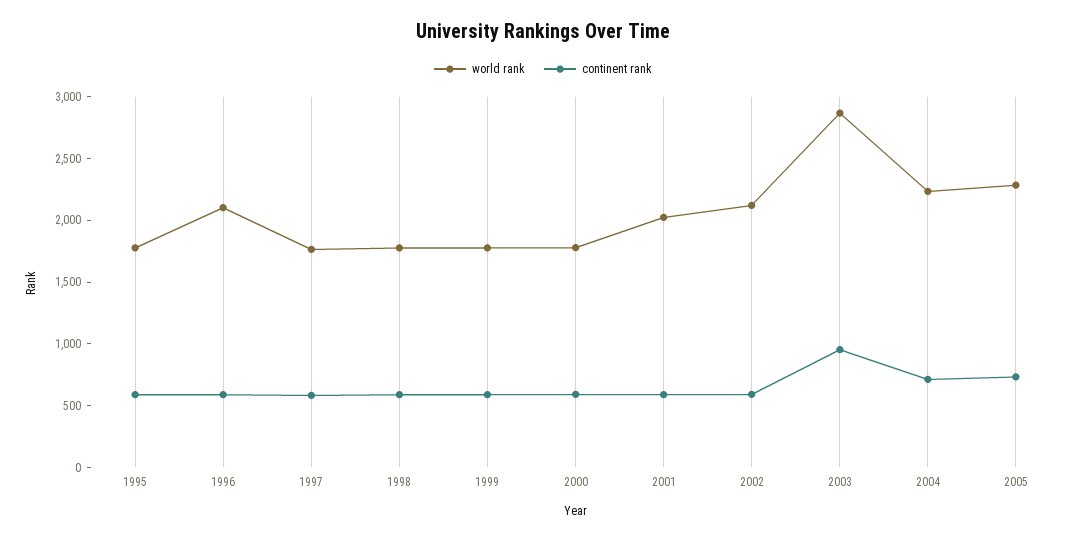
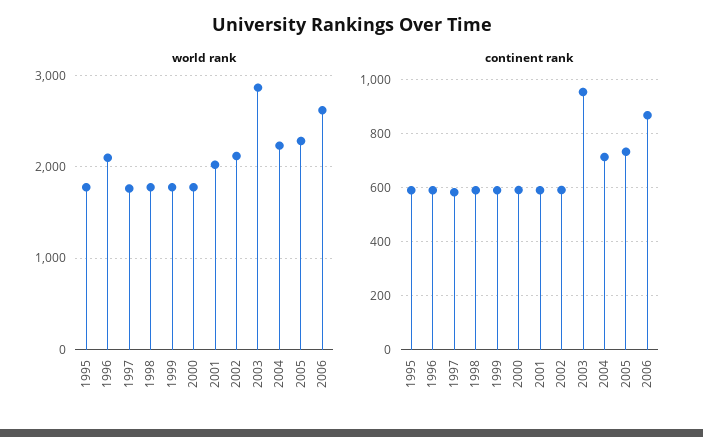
world rank, 2006: none -> 2600
continent rank, 2006: none -> 875

